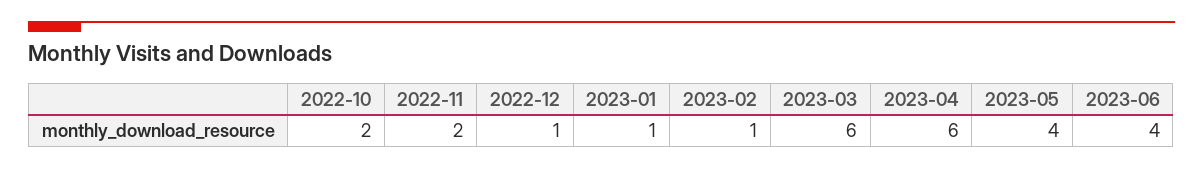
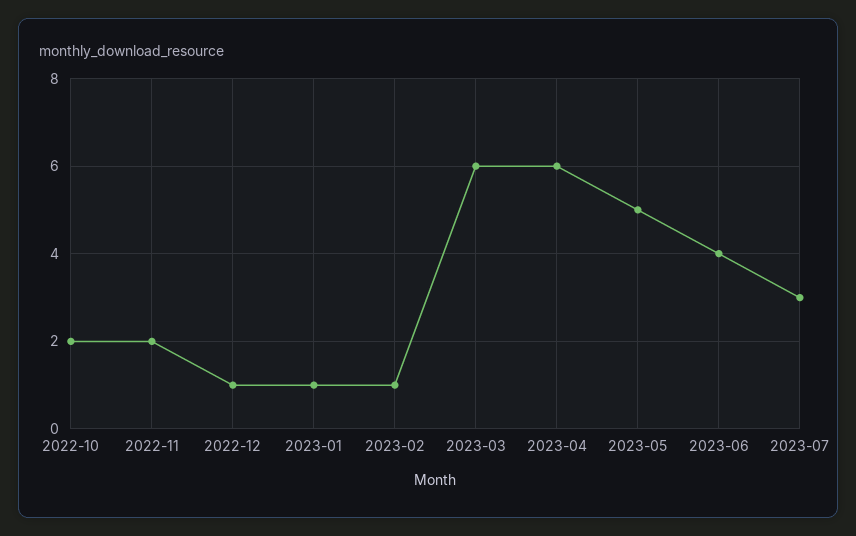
2023-05: 4 -> 5
2023-07: none -> 3

